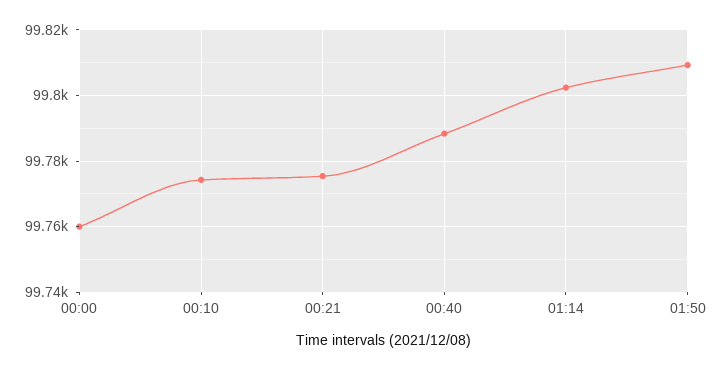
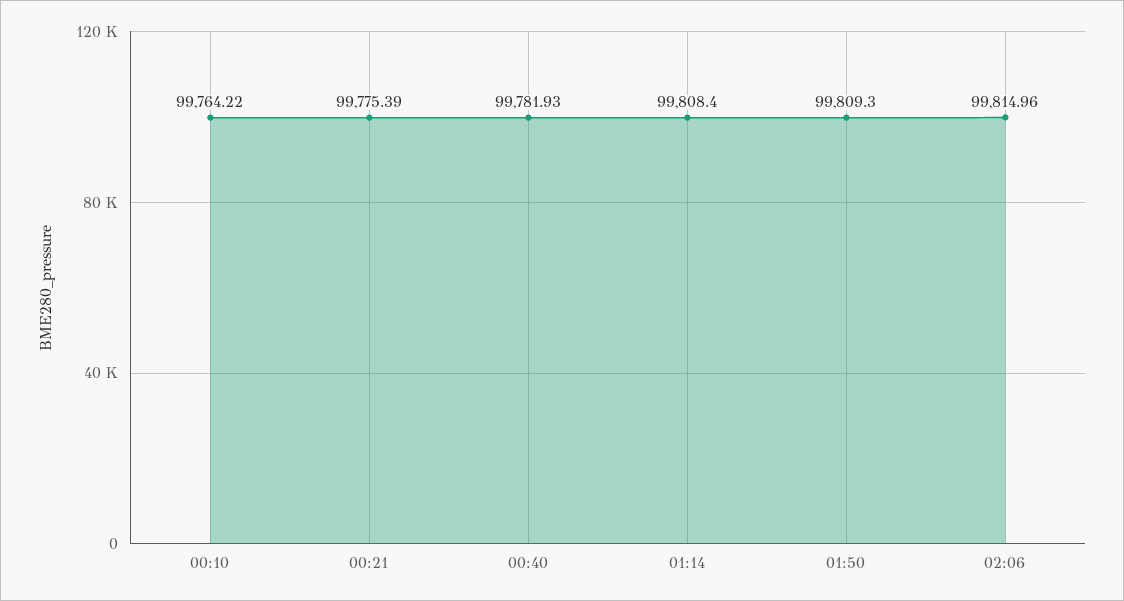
00:00: 99760 -> none
00:10: 99774 -> 99764.22
00:40: 99788 -> 99781.93
01:14: 99802 -> 99808.4
02:06: none -> 99814.96

